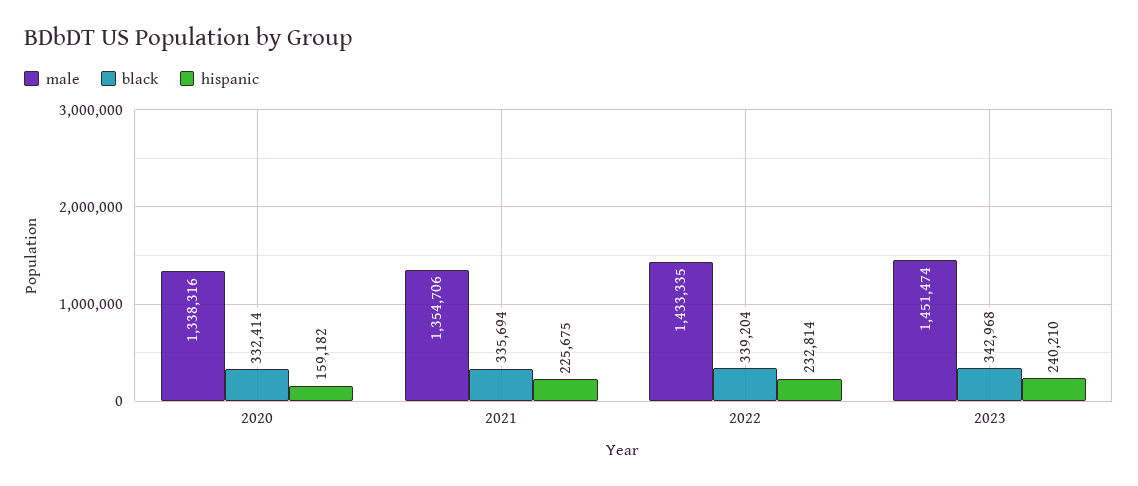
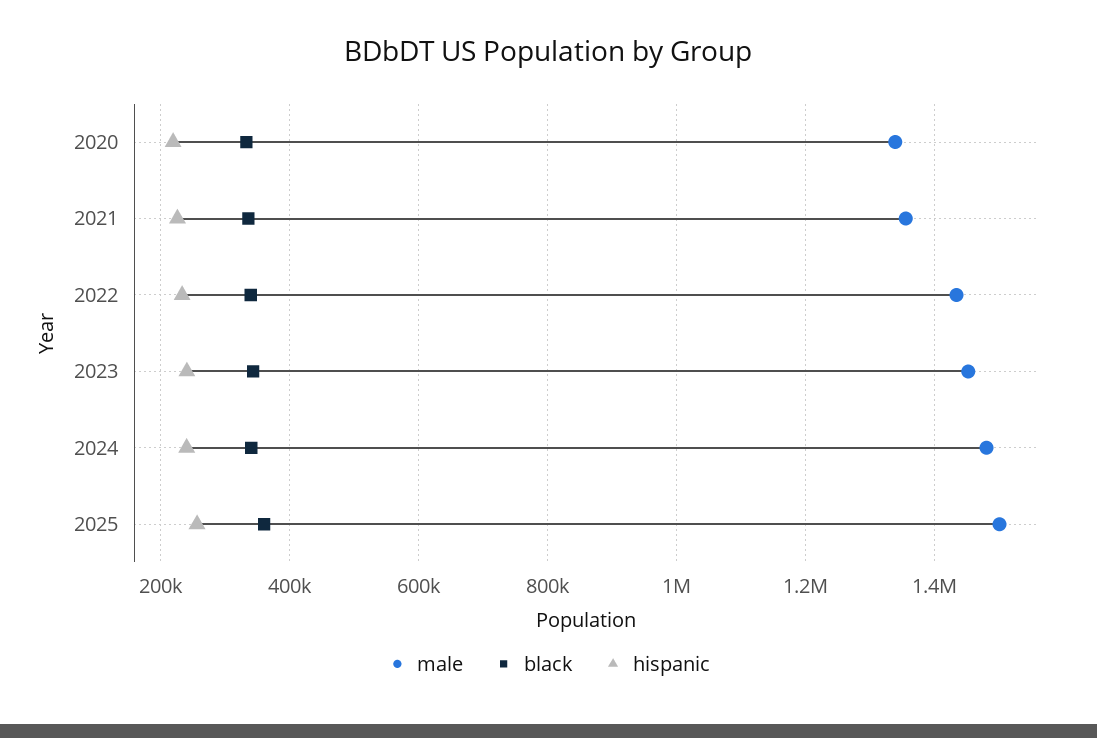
hispanic, 2020: 159182 -> 220000
male, 2024: none -> 1480000
black, 2024: none -> 340000
hispanic, 2024: none -> 240000
male, 2025: none -> 1500000
black, 2025: none -> 360000
hispanic, 2025: none -> 260000

